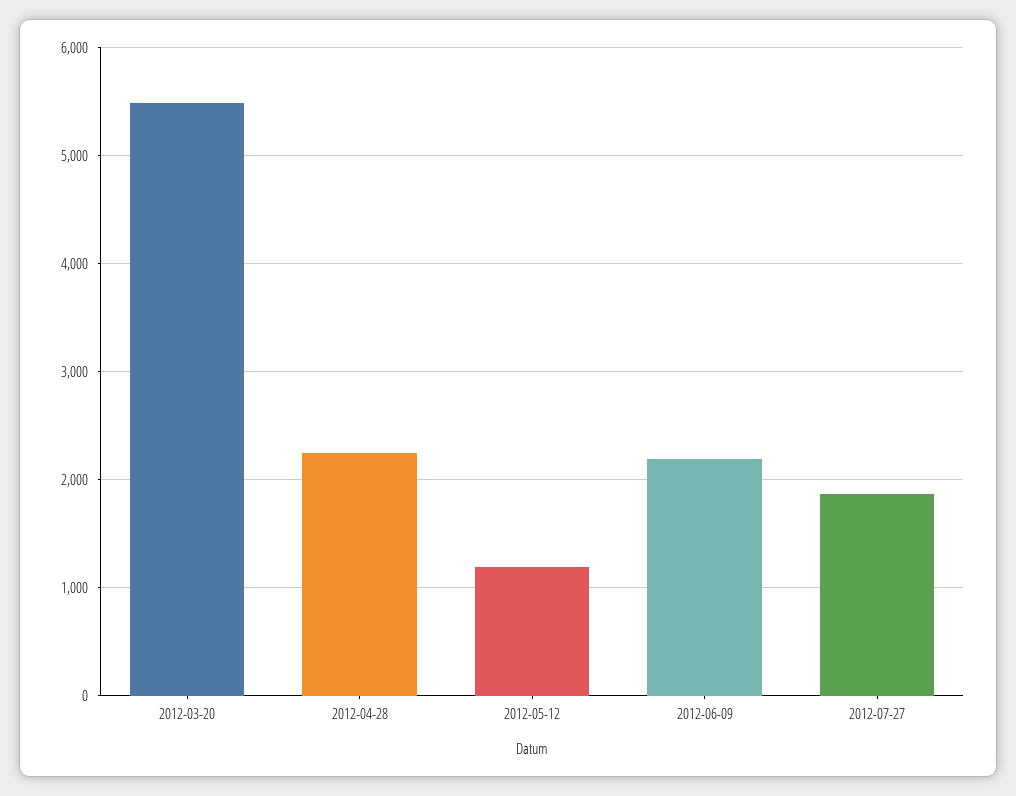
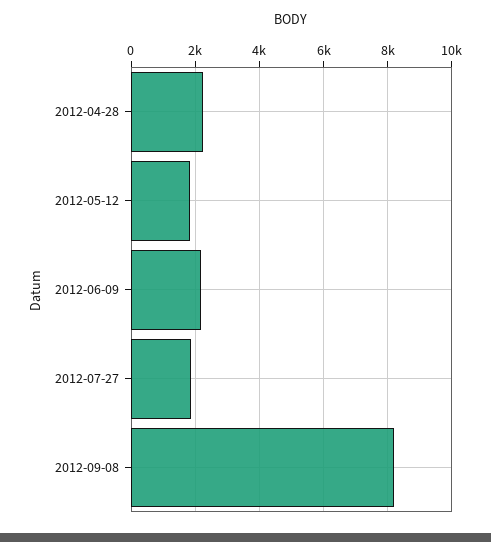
2012-03-20: 5500 -> none
2012-05-12: 1200 -> 1800
2012-09-08: none -> 8200

